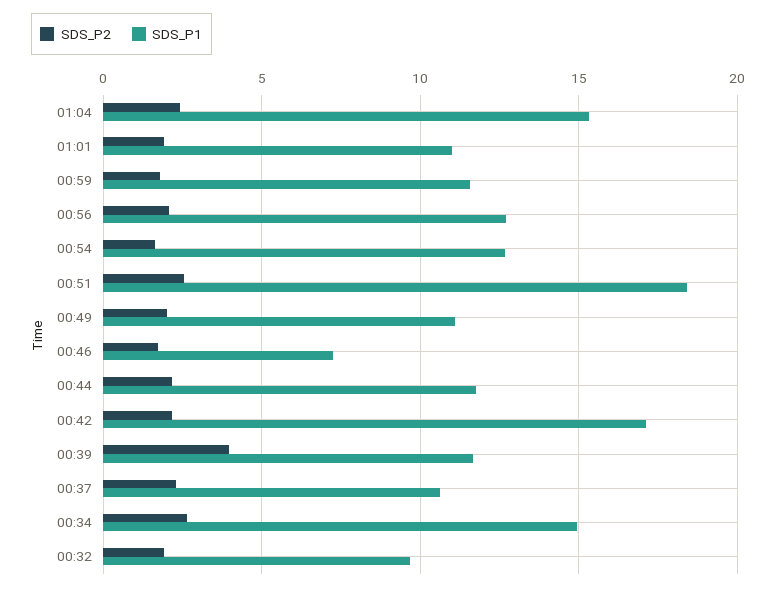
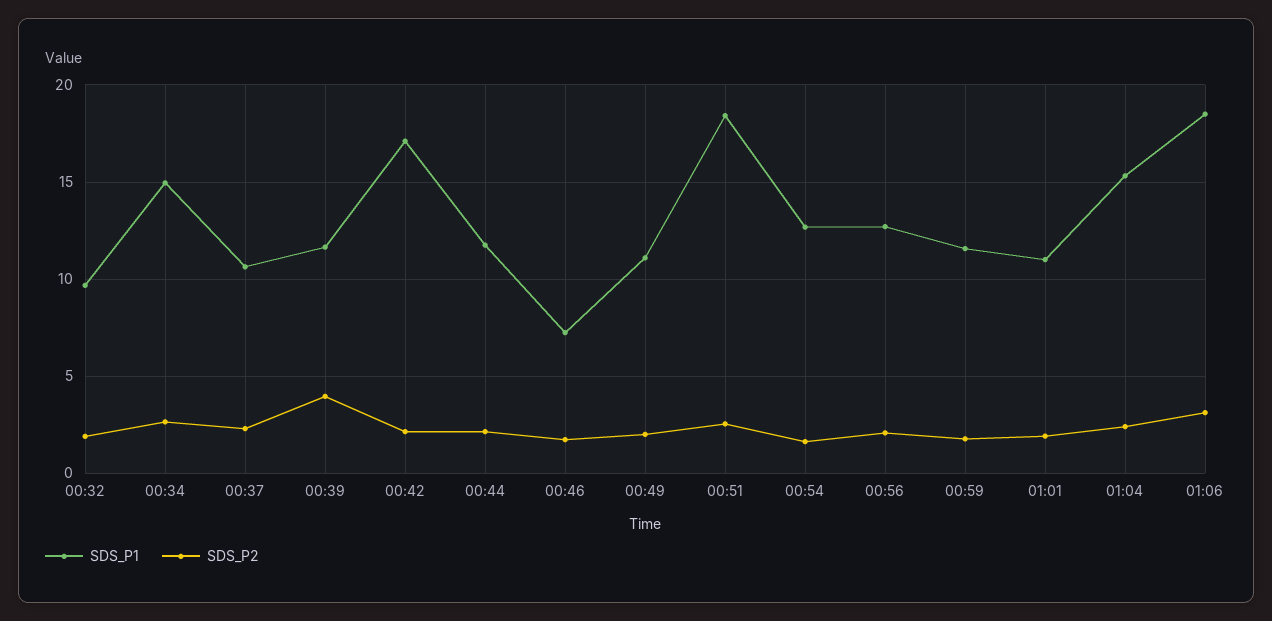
SDS_P1, 01:06: none -> 18.5
SDS_P2, 01:06: none -> 3

